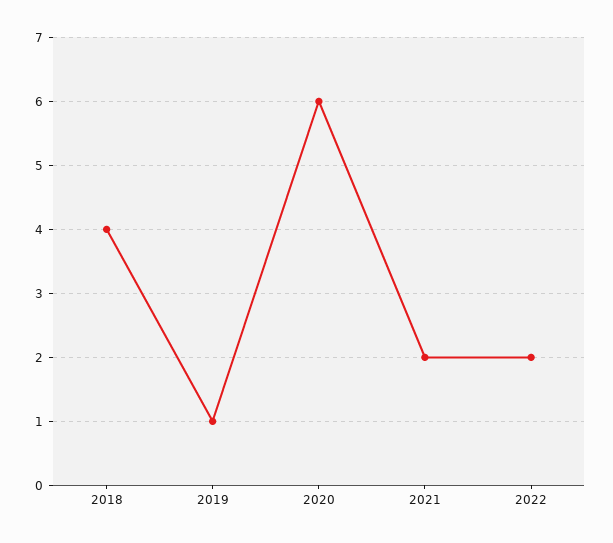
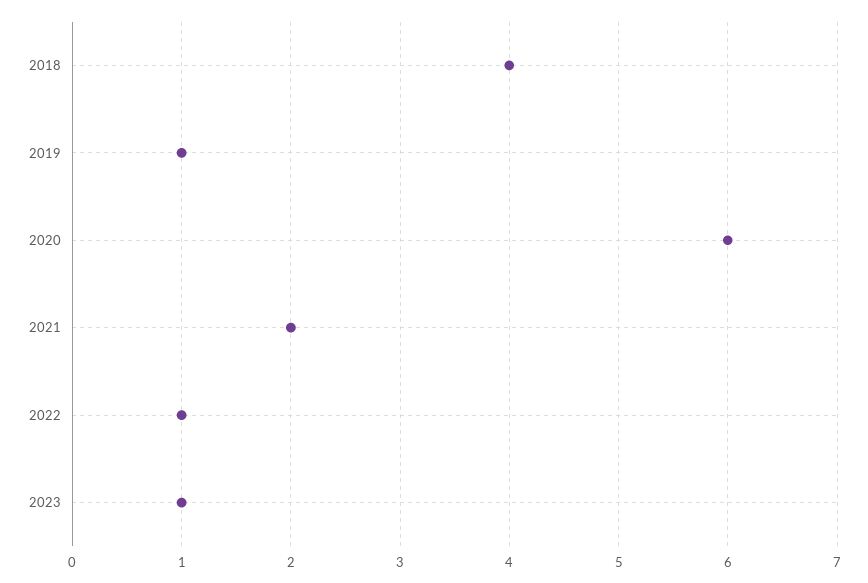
2022: 2 -> 1
2023: none -> 1

